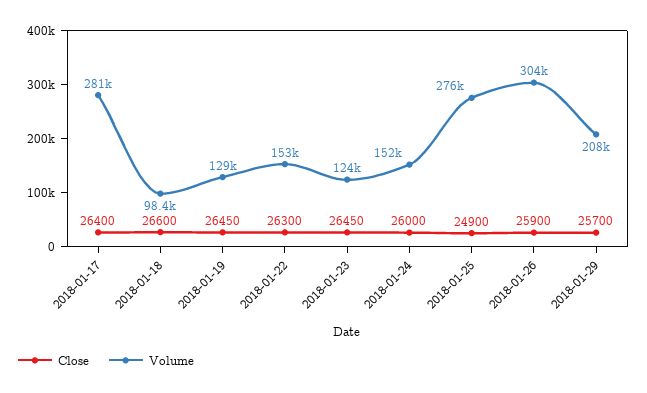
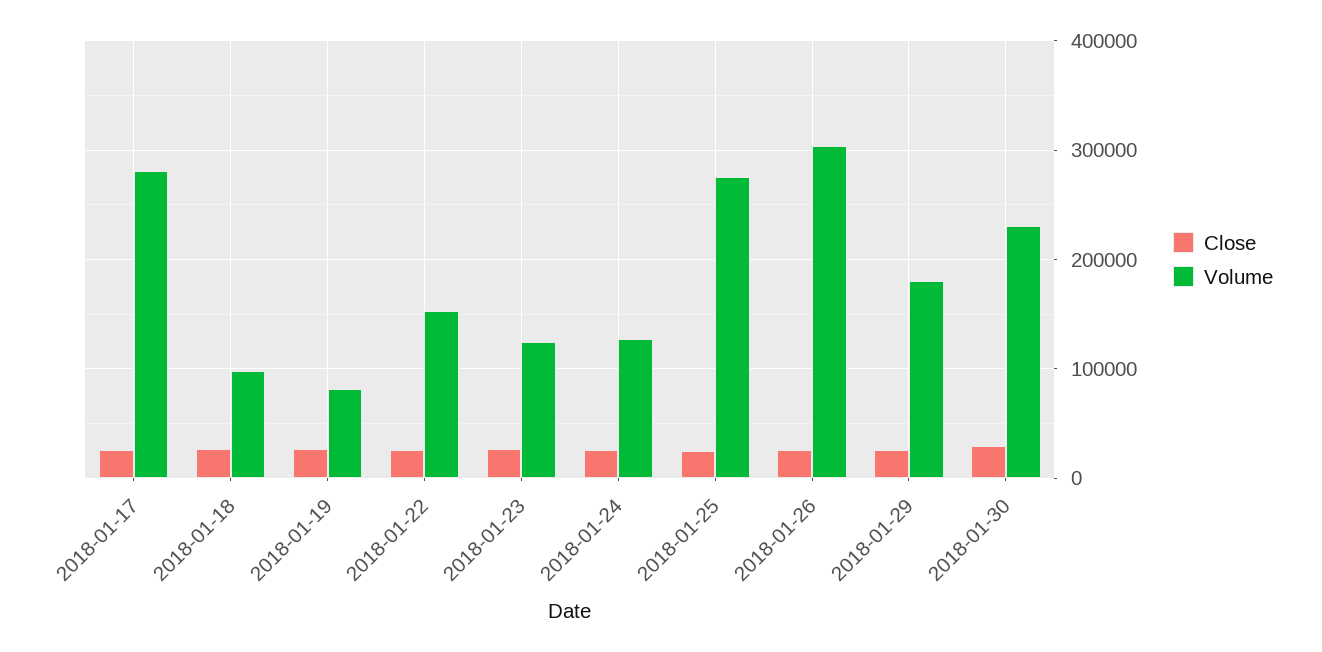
Volume, 2018-01-19: 129000 -> 80000
Volume, 2018-01-24: 152000 -> 130000
Volume, 2018-01-29: 208000 -> 180000
Close, 2018-01-30: none -> 30000
Volume, 2018-01-30: none -> 230000

